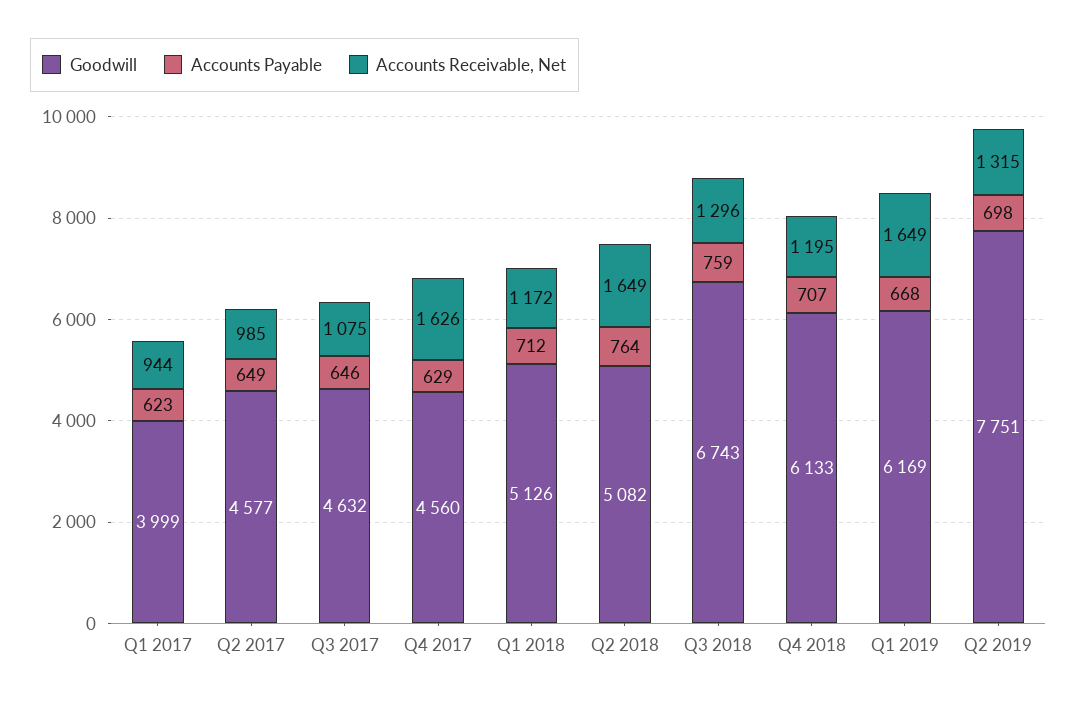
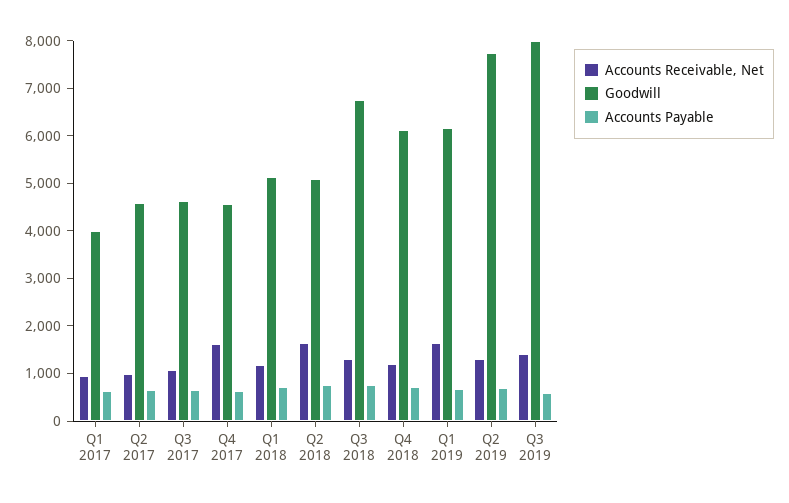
Accounts Receivable, Net, Q3 2019: none -> 1400
Goodwill, Q3 2019: none -> 8000
Accounts Payable, Q3 2019: none -> 600

